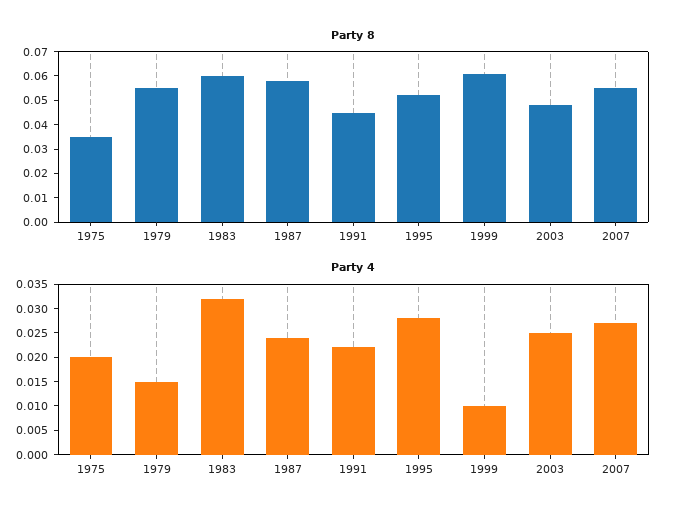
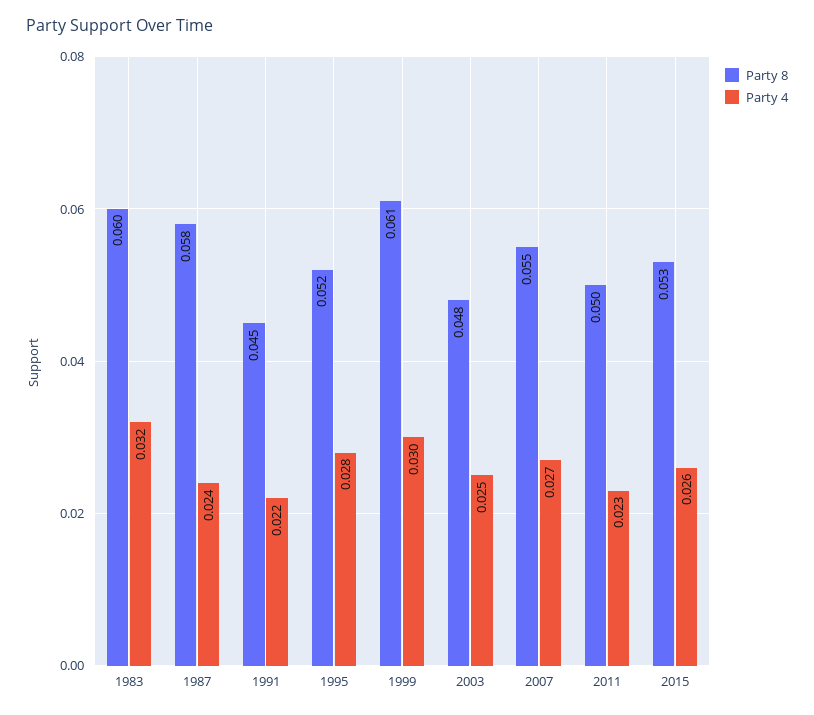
Party 8, 1975: 0.035 -> none
Party 8, 1979: 0.055 -> none
Party 4, 1975: 0.02 -> none
Party 4, 1979: 0.015 -> none
Party 4, 1999: 0.01 -> 0.03
Party 8, 2011: none -> 0.05
Party 4, 2011: none -> 0.023
Party 8, 2015: none -> 0.053
Party 4, 2015: none -> 0.026

